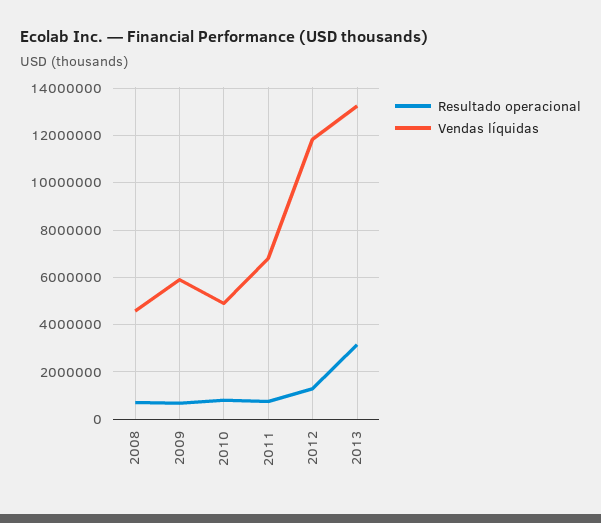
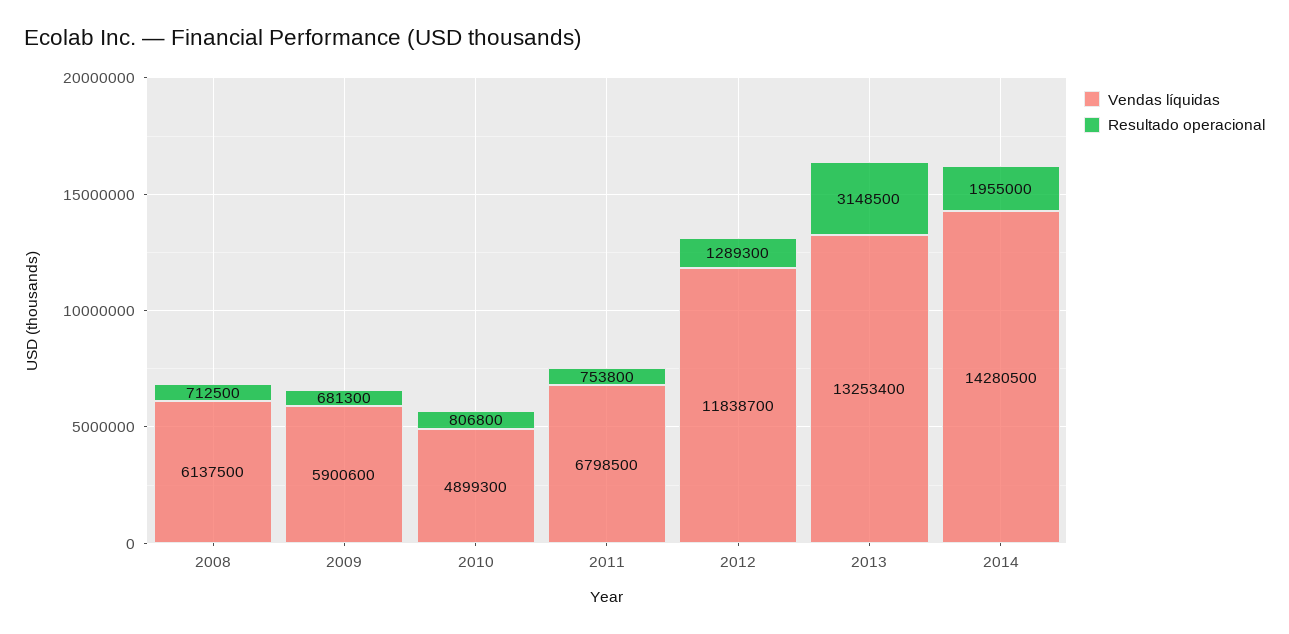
Vendas líquidas, 2008: 4500000 -> 6137500
Vendas líquidas, 2014: none -> 14280500
Resultado operacional, 2014: none -> 1955000

